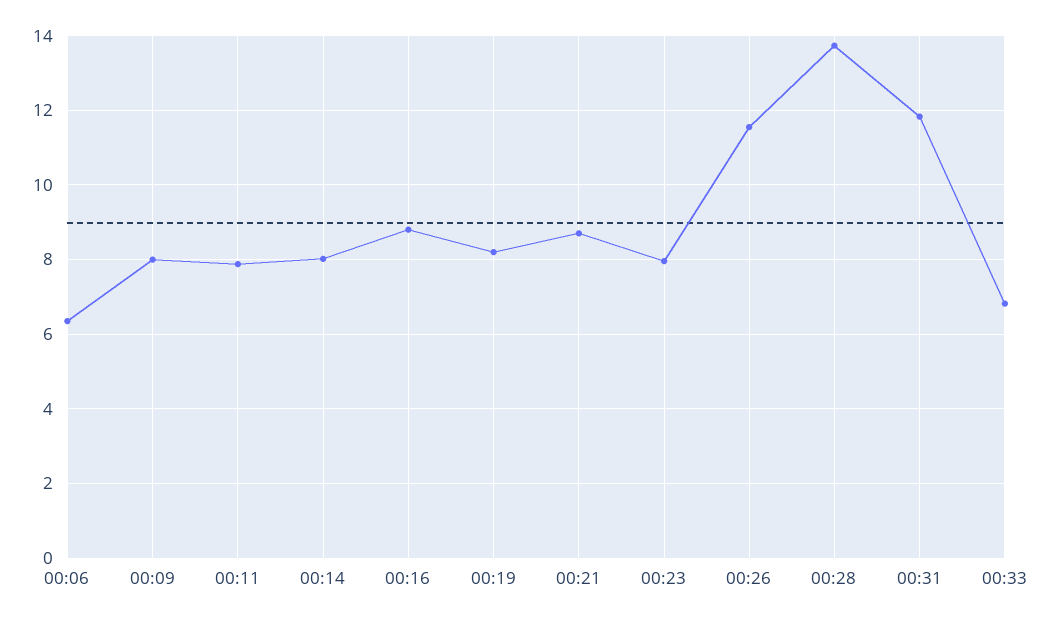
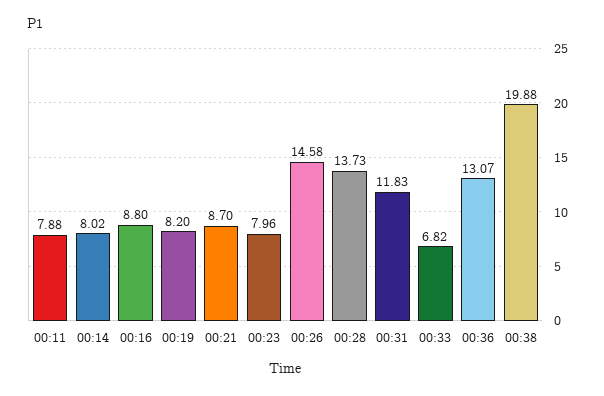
00:06: 6.4 -> none
00:09: 8 -> none
00:26: 11.6 -> 14.58
00:36: none -> 13.07
00:38: none -> 19.88

